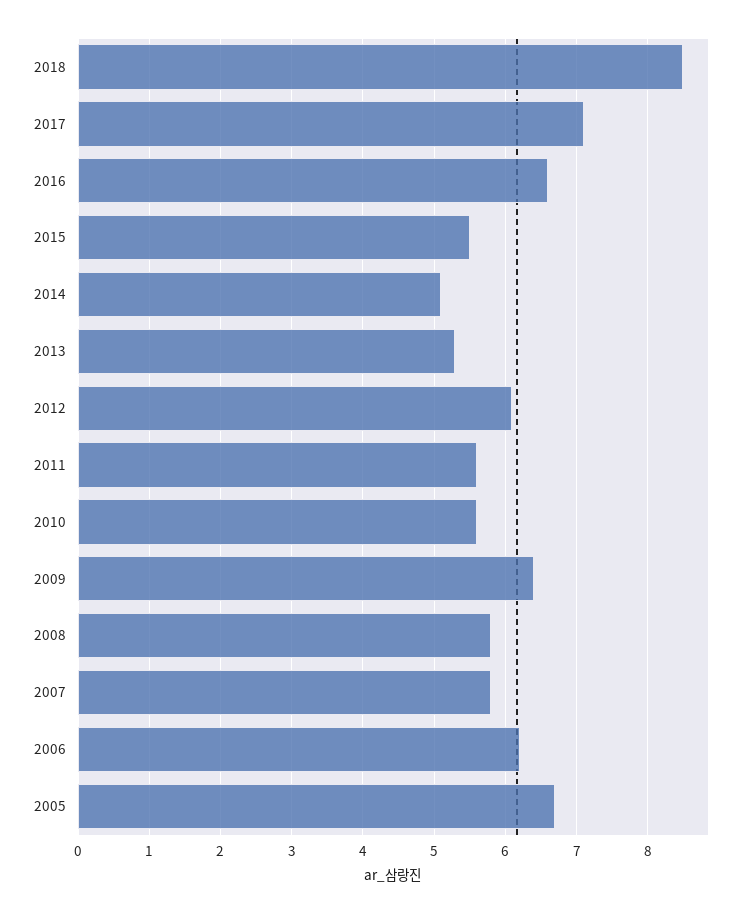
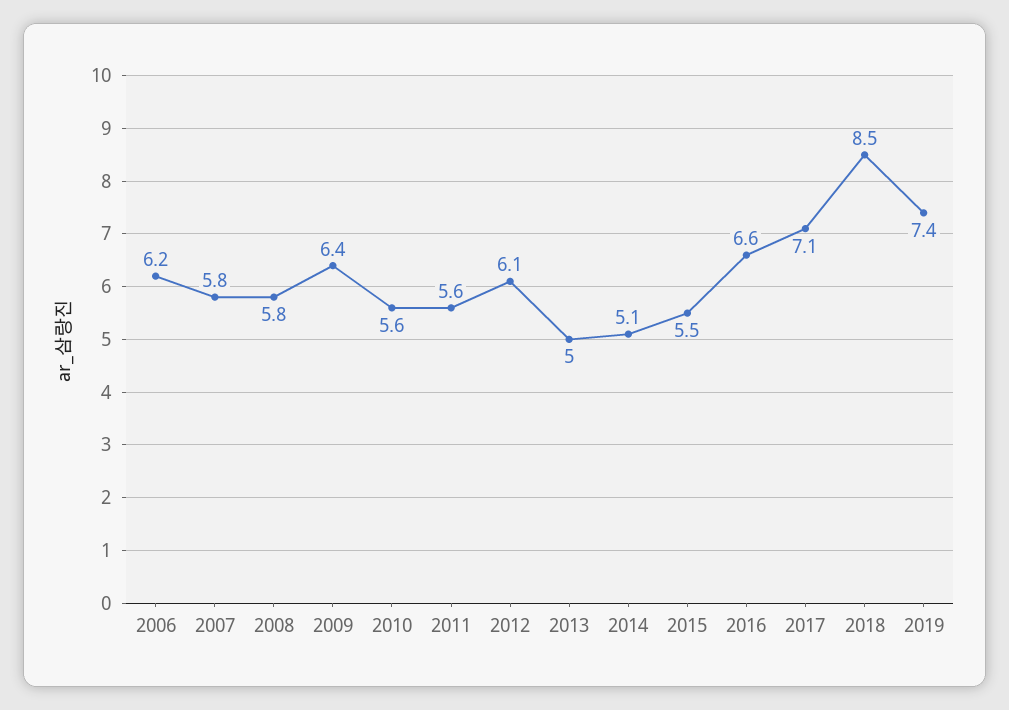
2013: 5.3 -> 5
2005: 6.7 -> none
2019: none -> 7.4

